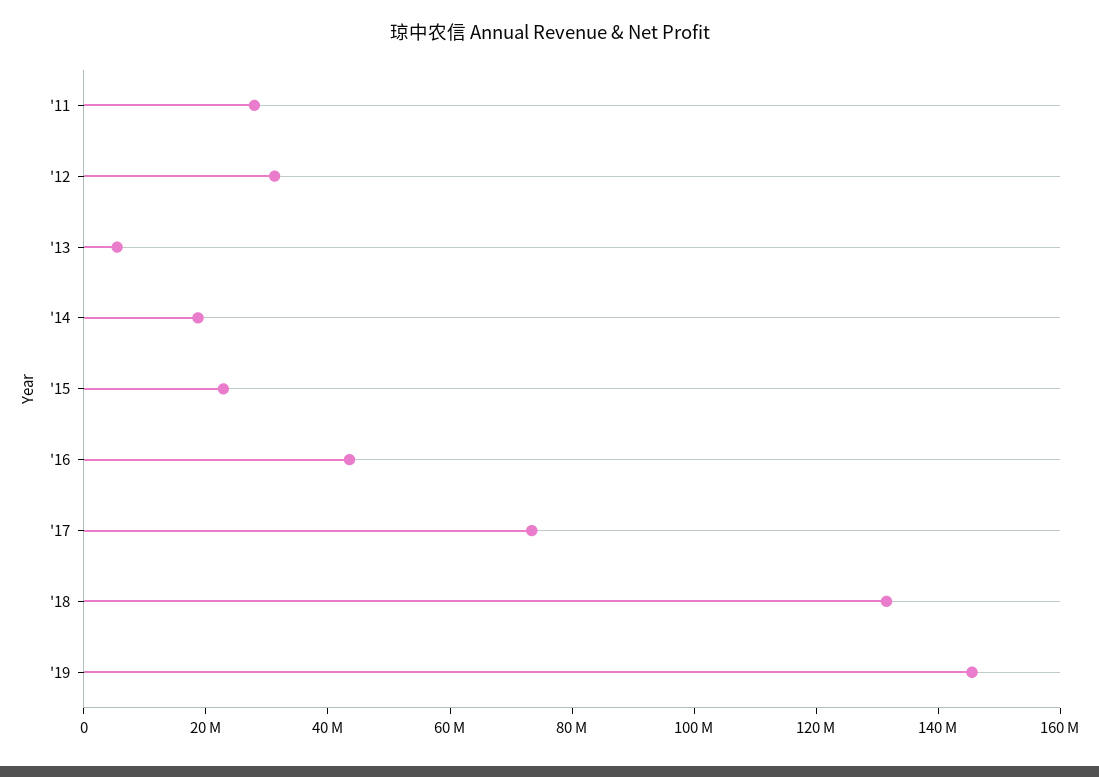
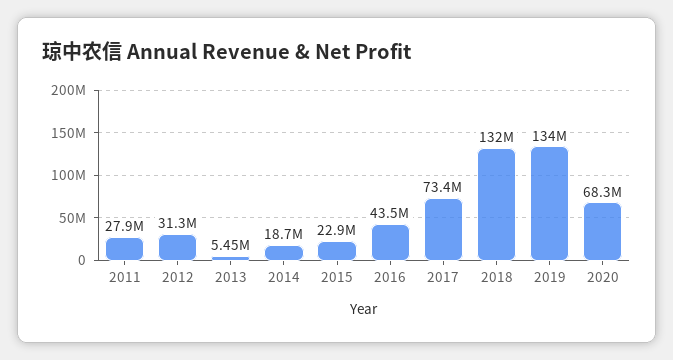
'19: 145000000 -> 134000000
2020: none -> 68300000

